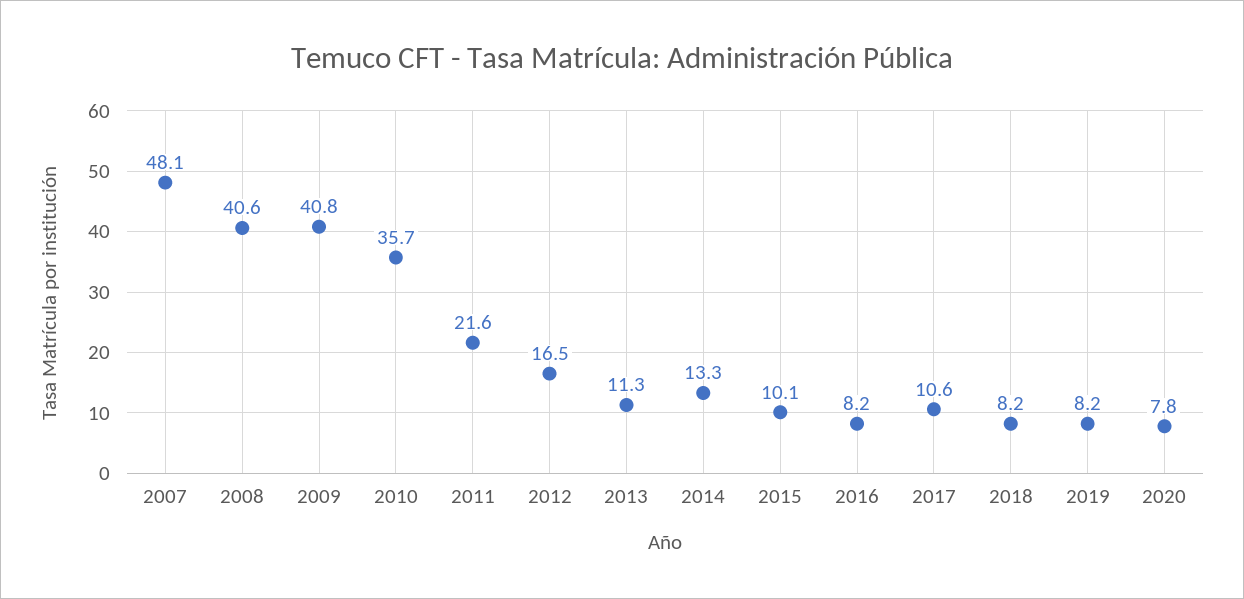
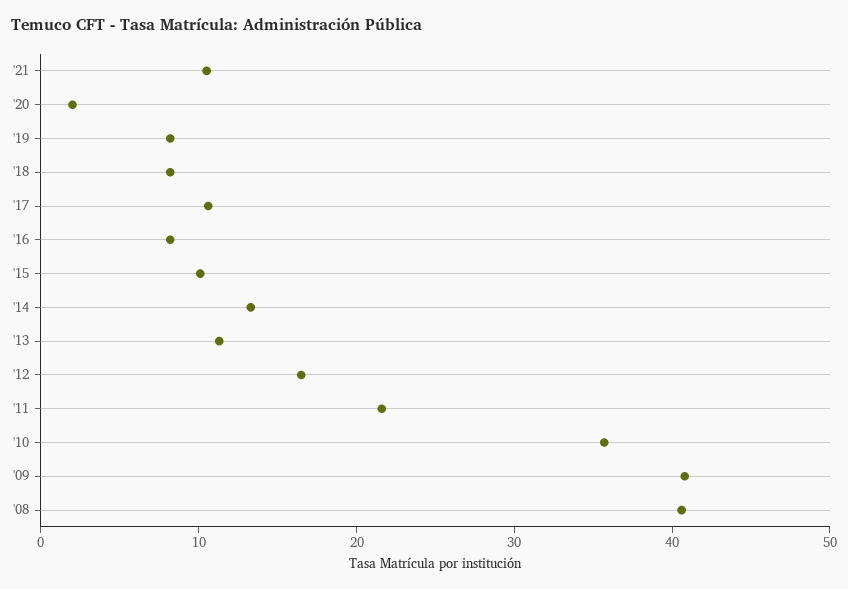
2007: 48.1 -> none
2020: 7.8 -> 2
'21: none -> 10

